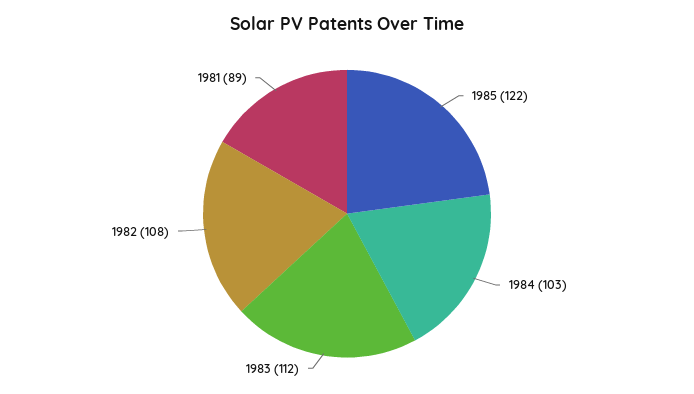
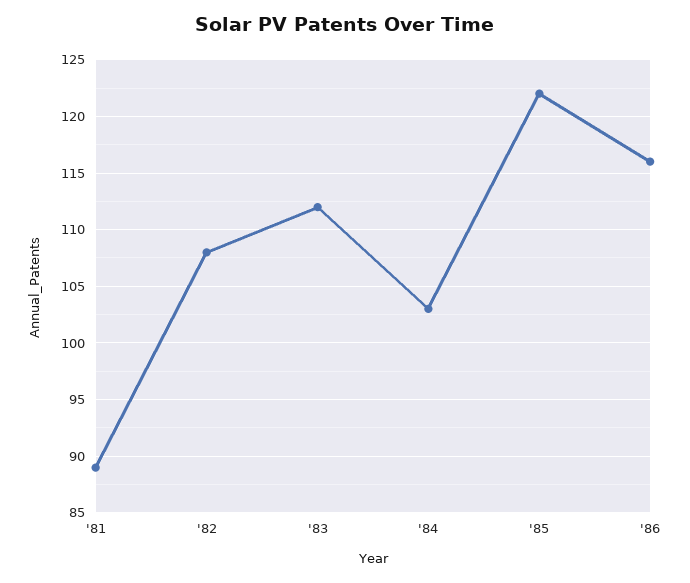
'86: none -> 116

